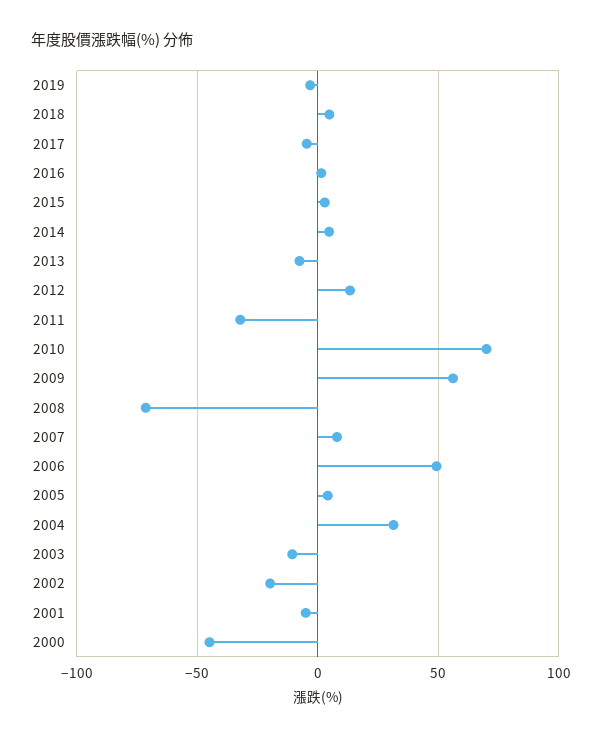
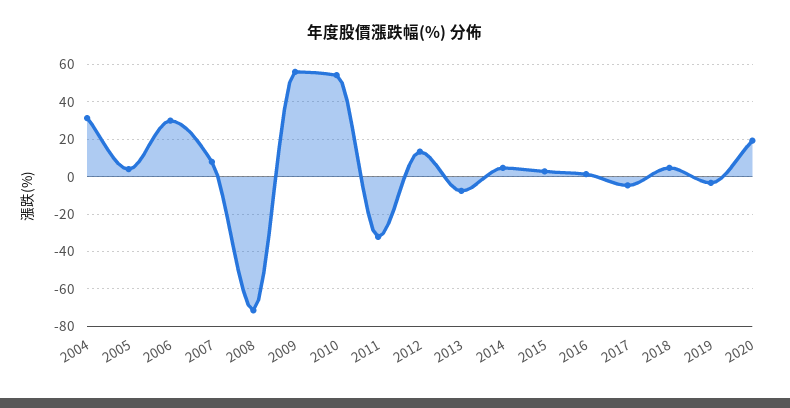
2010: 70 -> 55
2006: 50 -> 30
2003: -10 -> none
2002: -20 -> none
2001: -5 -> none
2000: -45 -> none
2020: none -> 20

